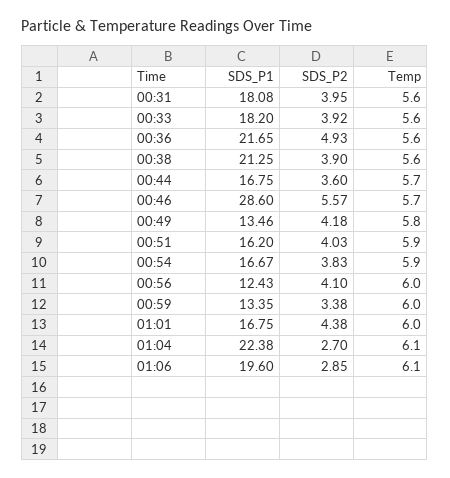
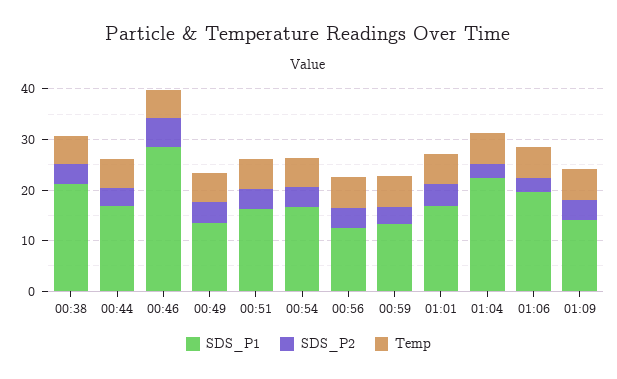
SDS_P1, 00:31: 18.08 -> none
SDS_P2, 00:31: 3.95 -> none
Temp, 00:31: 5.6 -> none
SDS_P1, 00:33: 18.2 -> none
SDS_P2, 00:33: 3.92 -> none
Temp, 00:33: 5.6 -> none
SDS_P1, 00:36: 21.65 -> none
SDS_P2, 00:36: 4.93 -> none
Temp, 00:36: 5.6 -> none
SDS_P1, 01:09: none -> 14
SDS_P2, 01:09: none -> 4
Temp, 01:09: none -> 6

